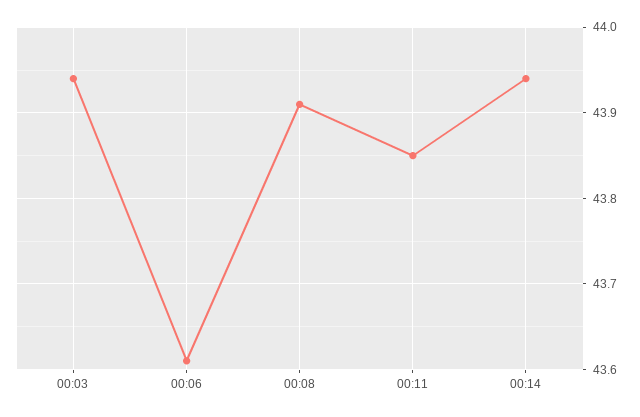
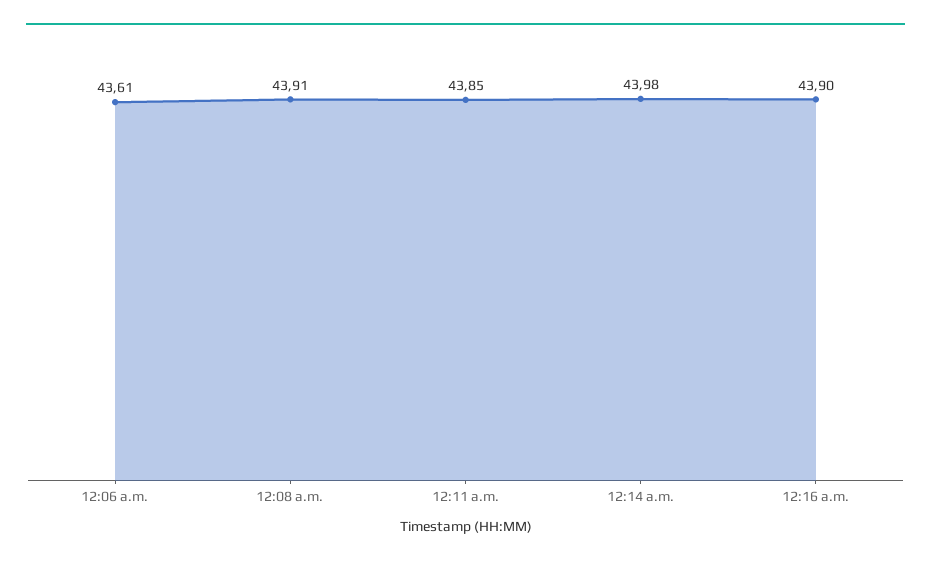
00:03: 43.94 -> none
00:14: 43.94 -> 43.98
12:16 a.m.: none -> 43.9

